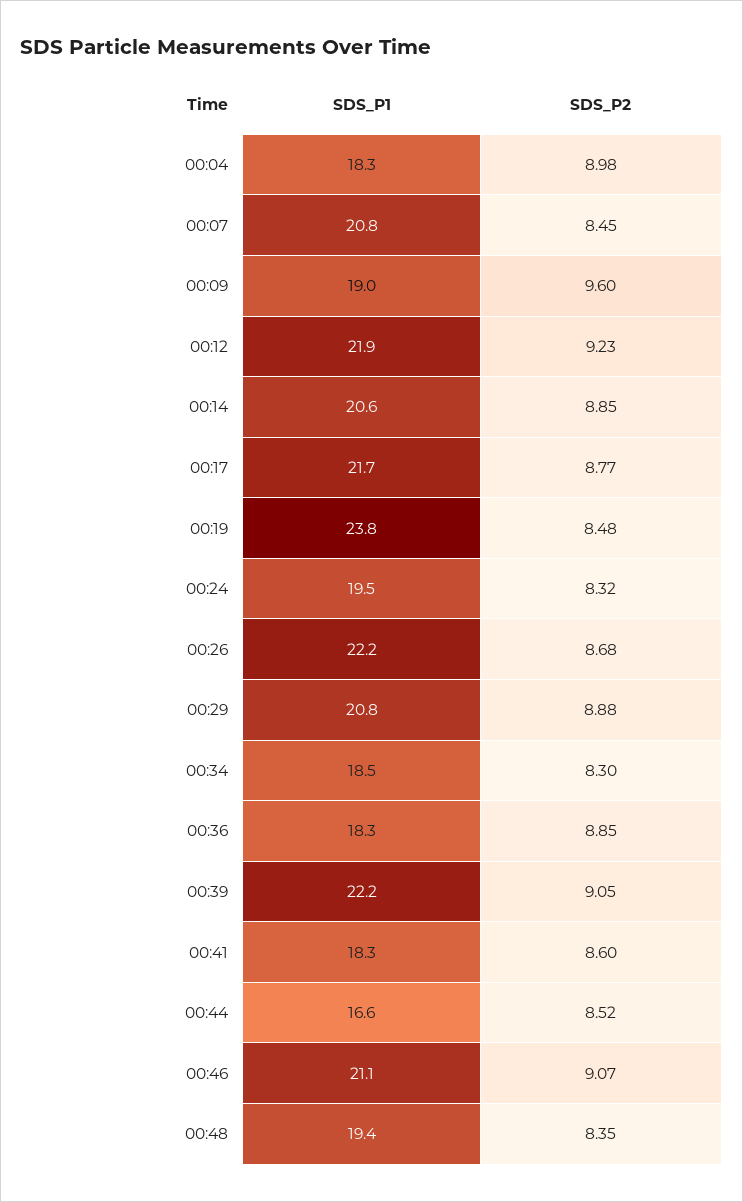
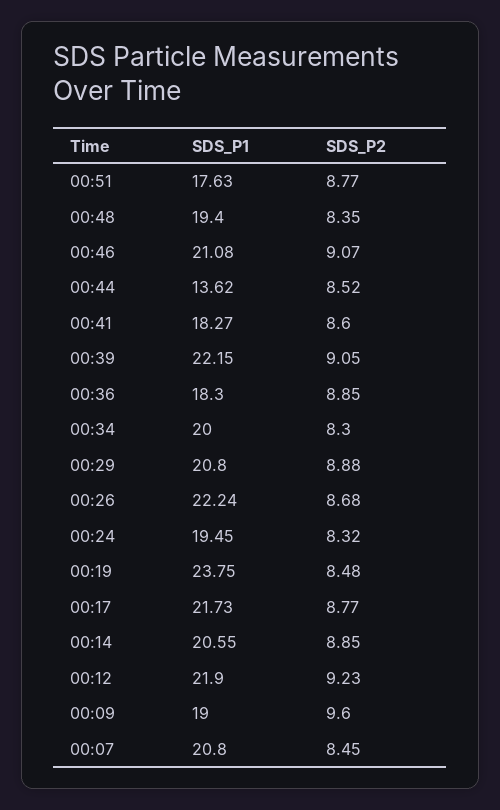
SDS_P1, 00:04: 18.3 -> none
SDS_P2, 00:04: 8.98 -> none
SDS_P1, 00:34: 18.5 -> 20
SDS_P1, 00:44: 16.6 -> 13.62
SDS_P1, 00:51: none -> 17.63
SDS_P2, 00:51: none -> 8.77

